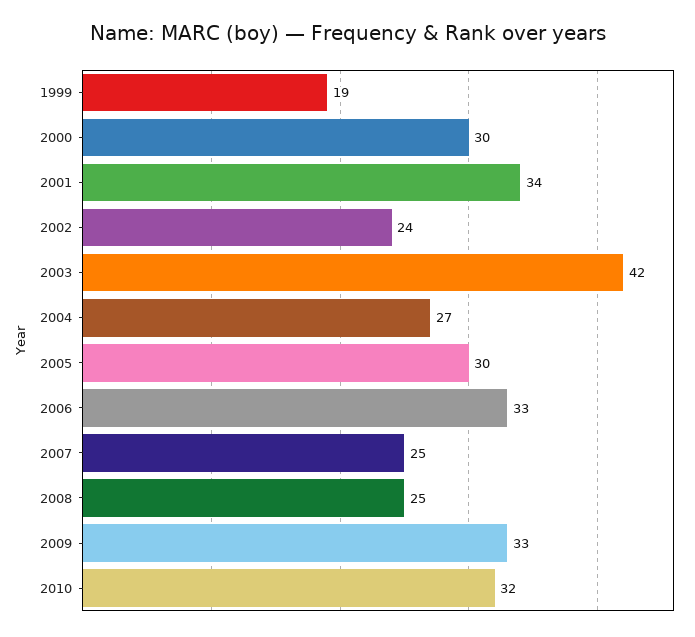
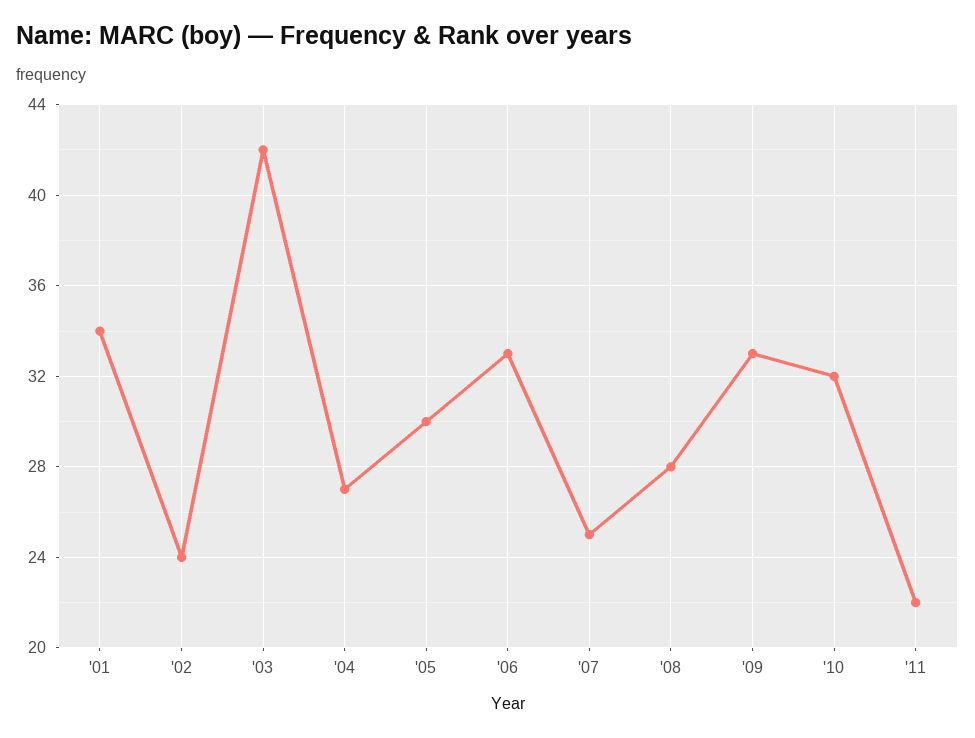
1999: 19 -> none
2000: 30 -> none
2008: 25 -> 28
'11: none -> 22

